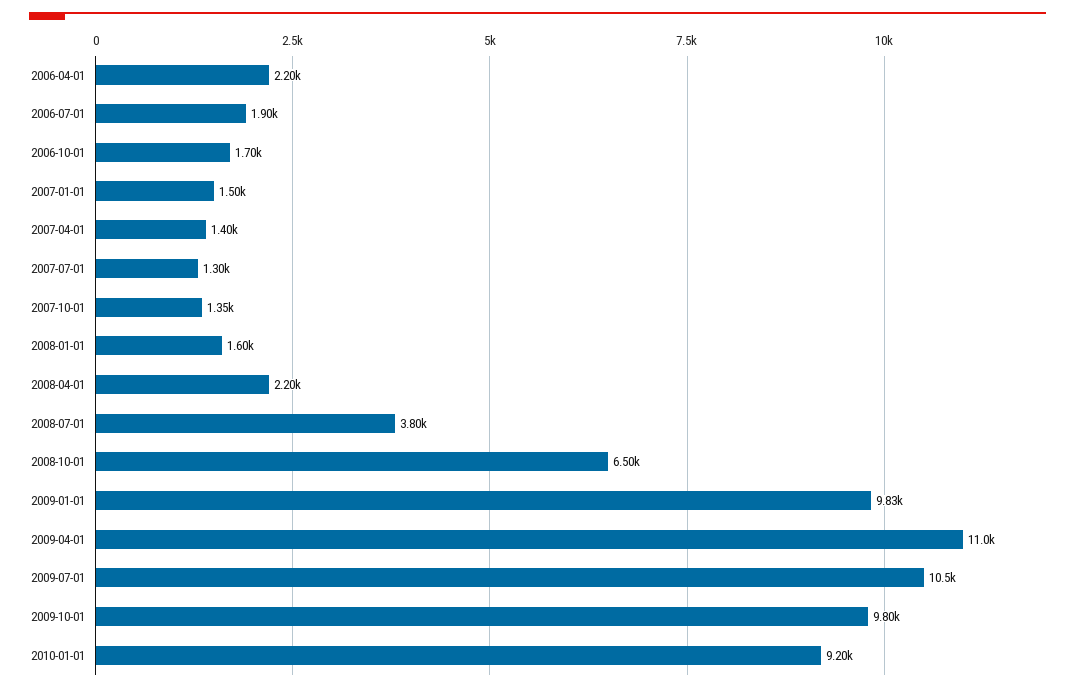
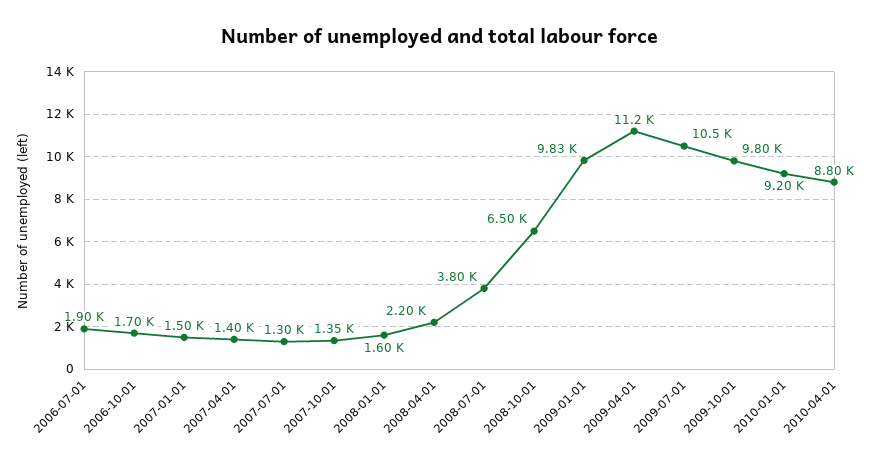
2006-04-01: 2200 -> none
2009-04-01: 11000 -> 11200
2010-04-01: none -> 8800

